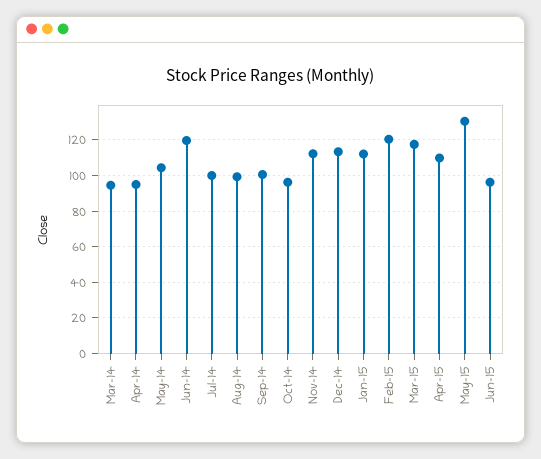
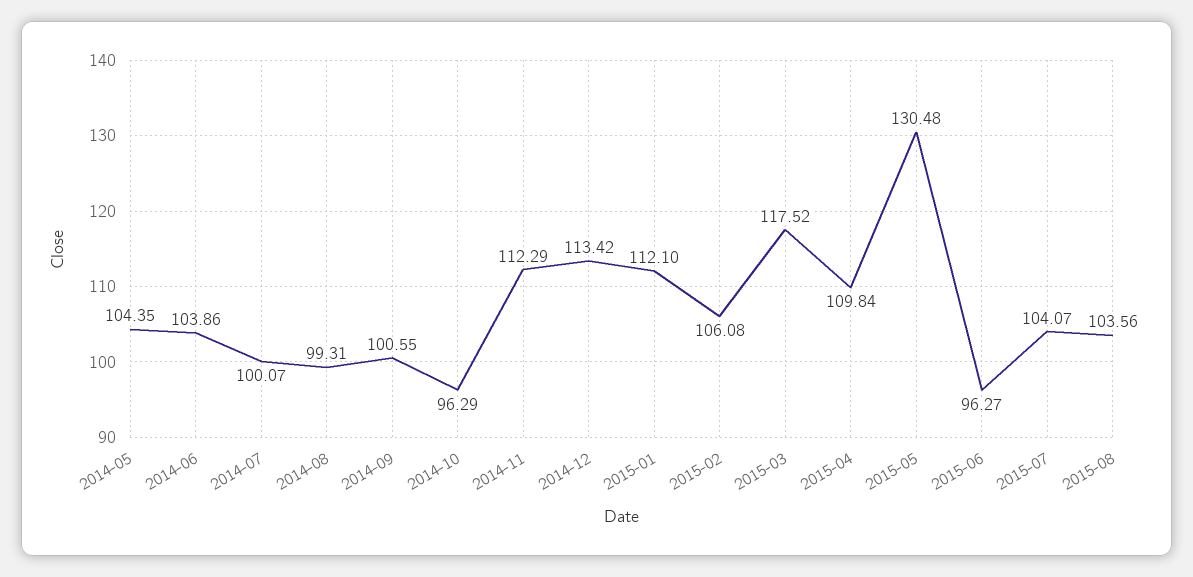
Mar-14: 95 -> none
Apr-14: 95 -> none
Jun-14: 120 -> 103.86
Feb-15: 120 -> 106.08
2015-07: none -> 104.07
2015-08: none -> 103.56

